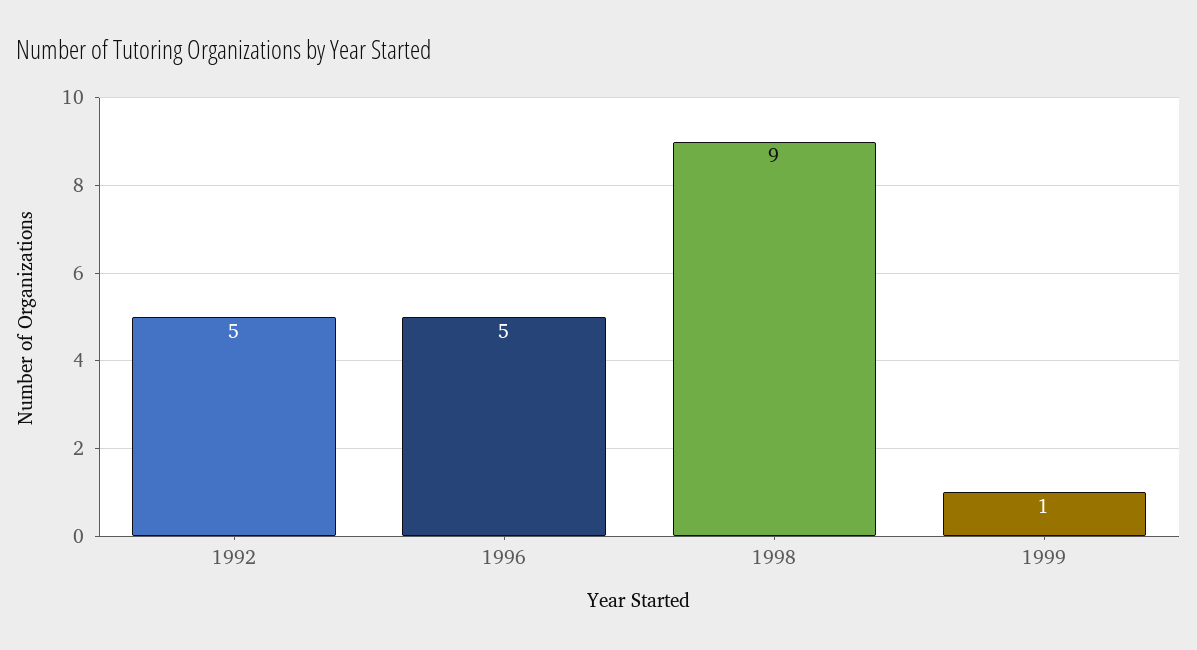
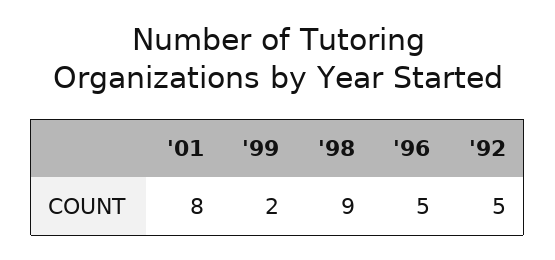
1999: 1 -> 2
'01: none -> 8

